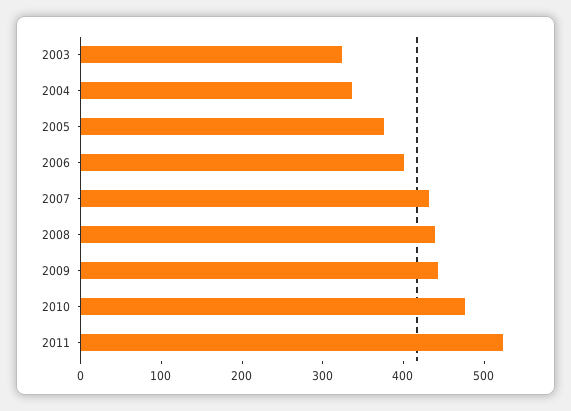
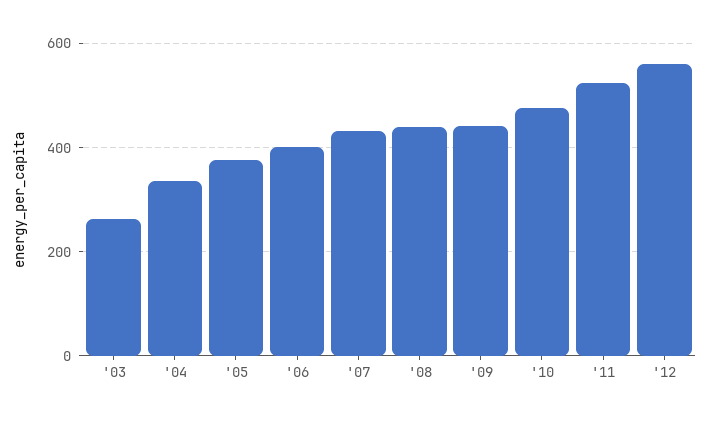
2003: 320 -> 260
'12: none -> 560

